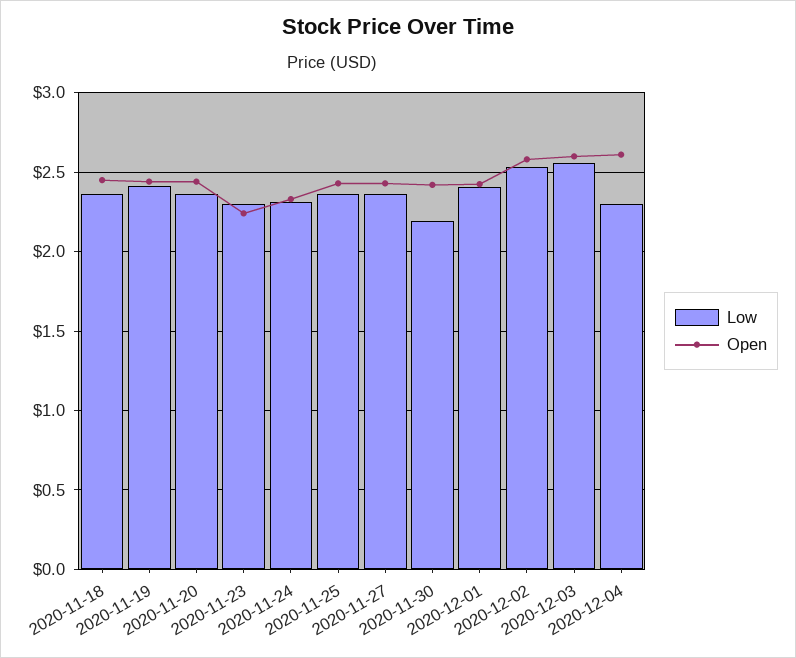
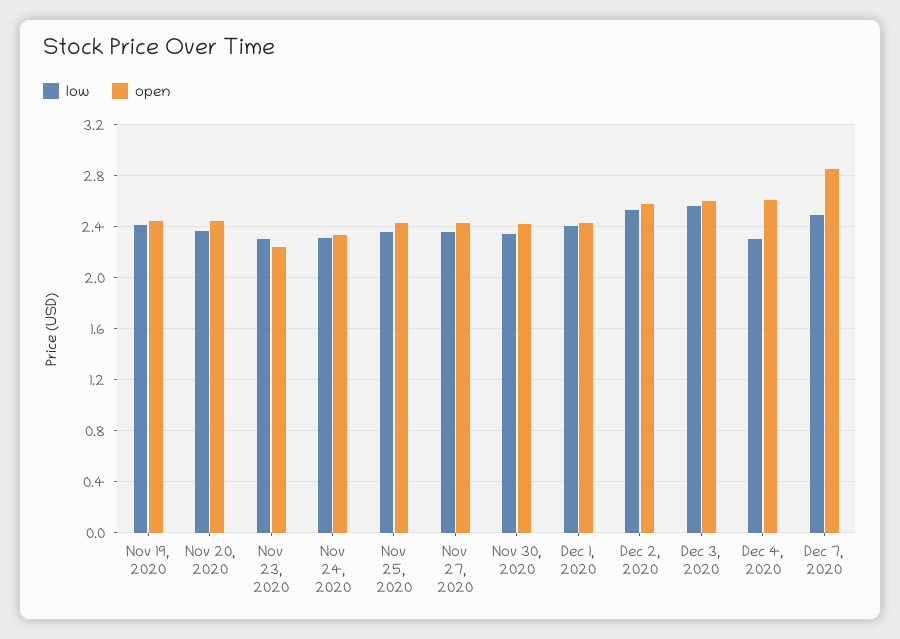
Low, 2020-11-18: 2.35 -> none
Open, 2020-11-18: 2.45 -> none
Low, 2020-11-30: 2.2 -> 2.35
Low, Dec 7, 2020: none -> 2.5
Open, Dec 7, 2020: none -> 2.85

